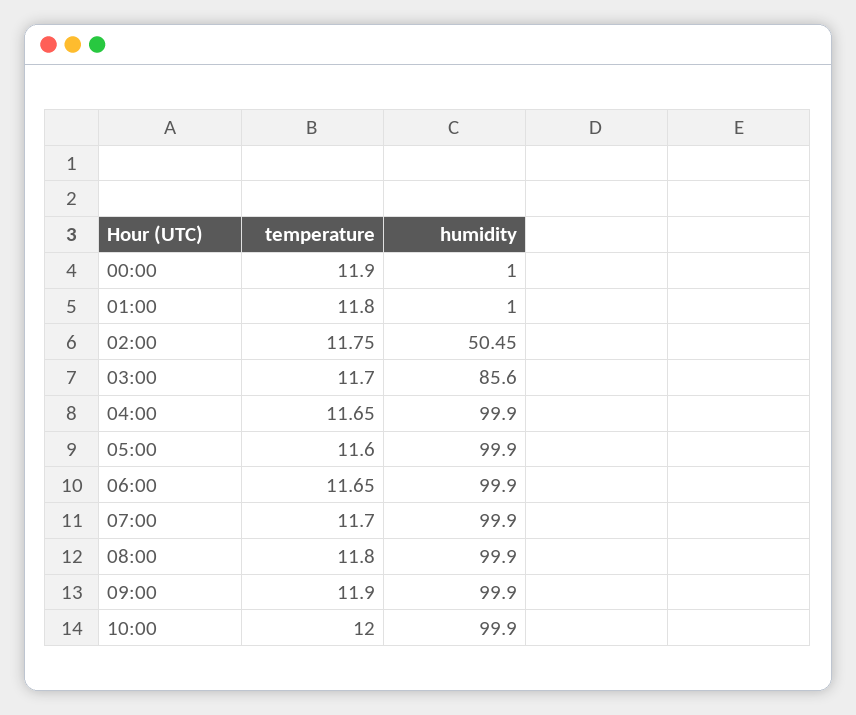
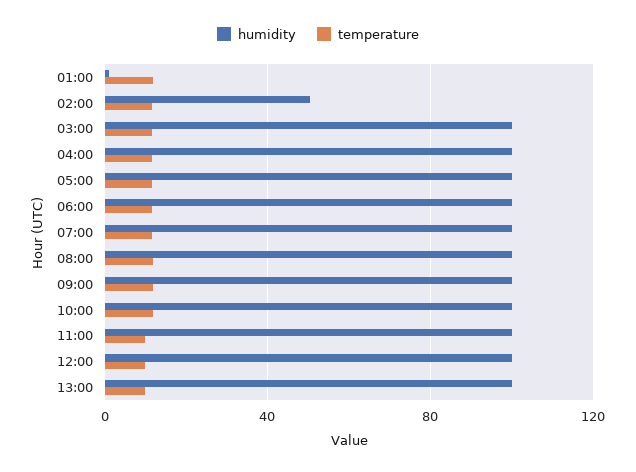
temperature, 00:00: 11.9 -> none
humidity, 00:00: 1 -> none
humidity, 03:00: 85.6 -> 100
humidity, 11:00: none -> 100
temperature, 11:00: none -> 10
humidity, 12:00: none -> 100
temperature, 12:00: none -> 10
humidity, 13:00: none -> 100
temperature, 13:00: none -> 10

